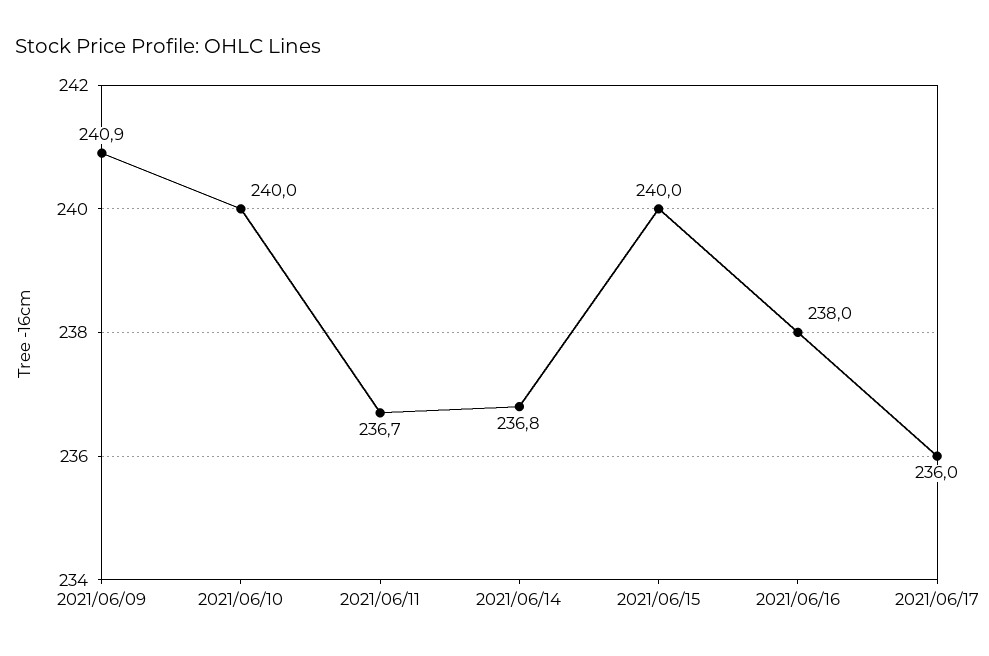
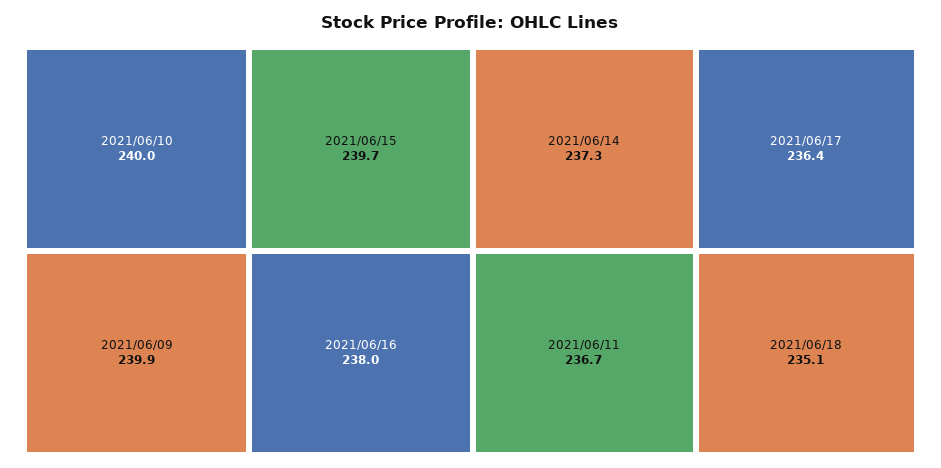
2021/06/09: 240.9 -> 239.9
2021/06/14: 236.8 -> 237.3
2021/06/15: 240 -> 239.7
2021/06/17: 236 -> 236.4
2021/06/18: none -> 235.1

